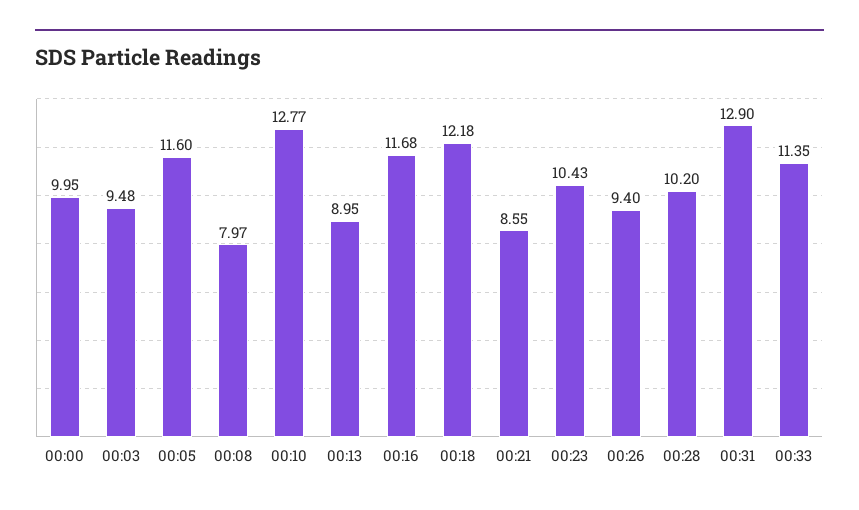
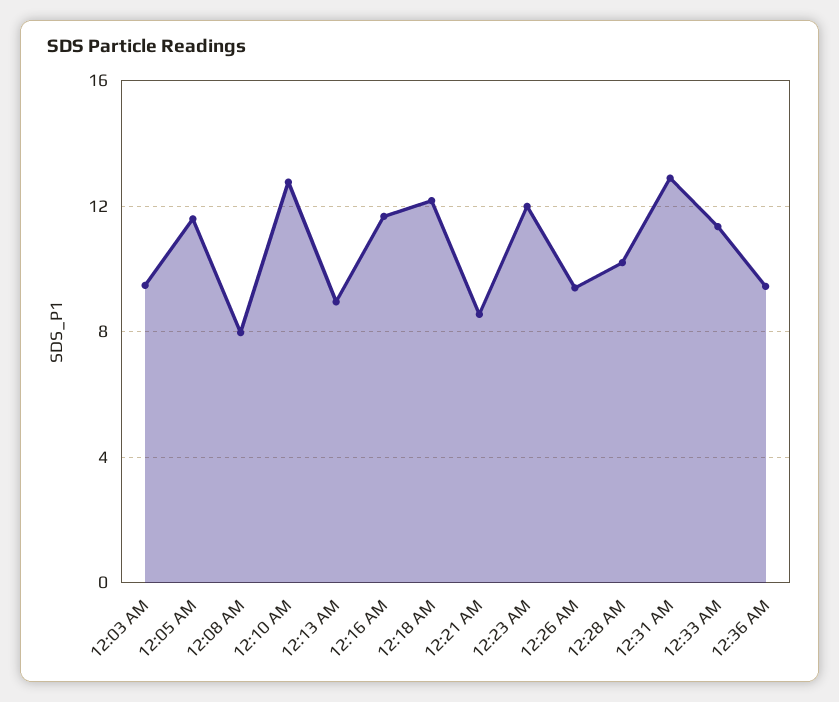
00:00: 9.95 -> none
00:23: 10.43 -> 12
12:36 AM: none -> 9.5

